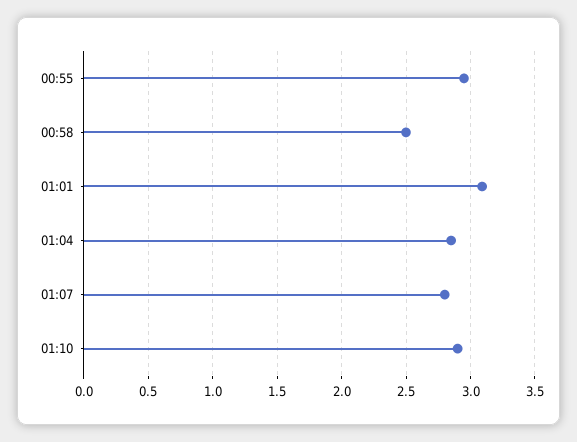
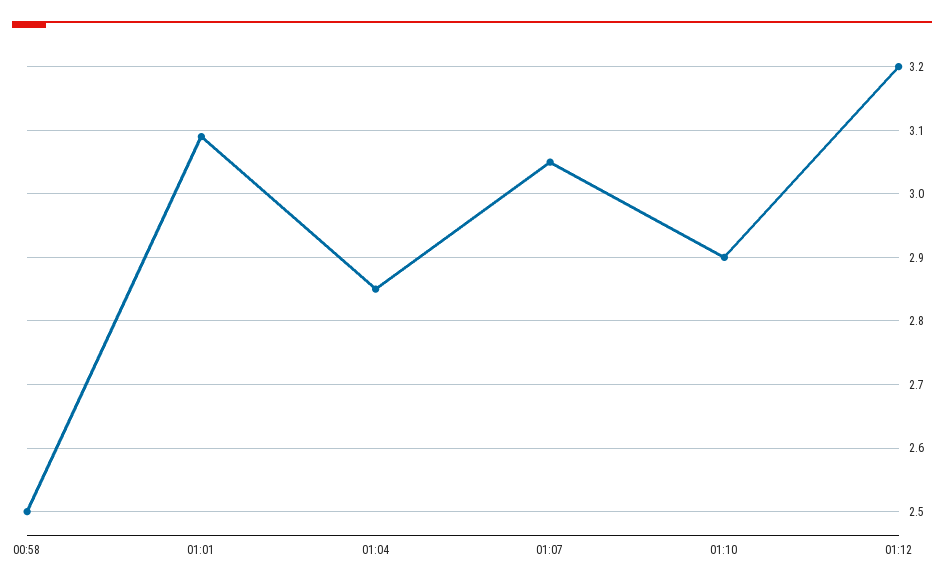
00:55: 2.95 -> none
01:07: 2.8 -> 3.05
01:12: none -> 3.2

